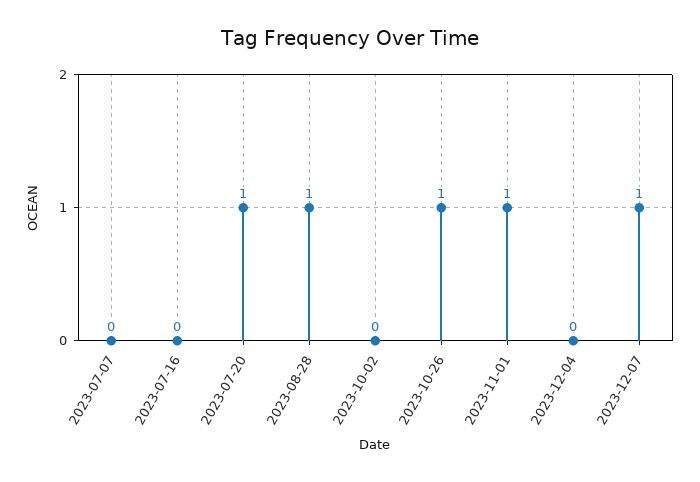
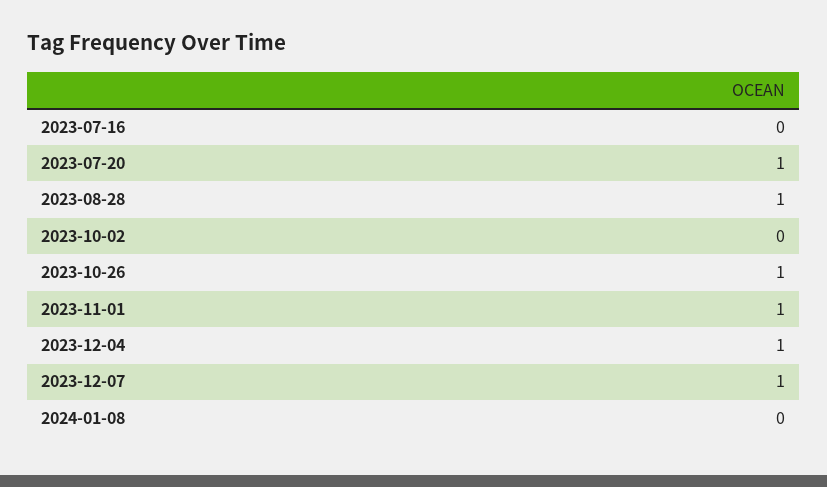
2023-07-07: 0 -> none
2023-12-04: 0 -> 1
2024-01-08: none -> 0

